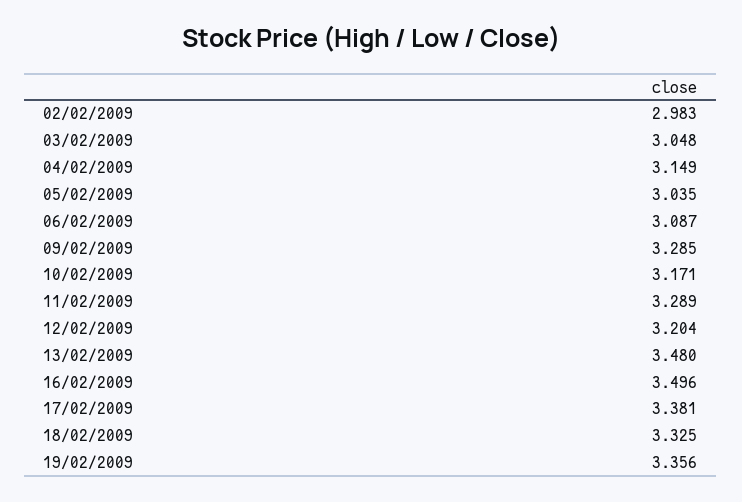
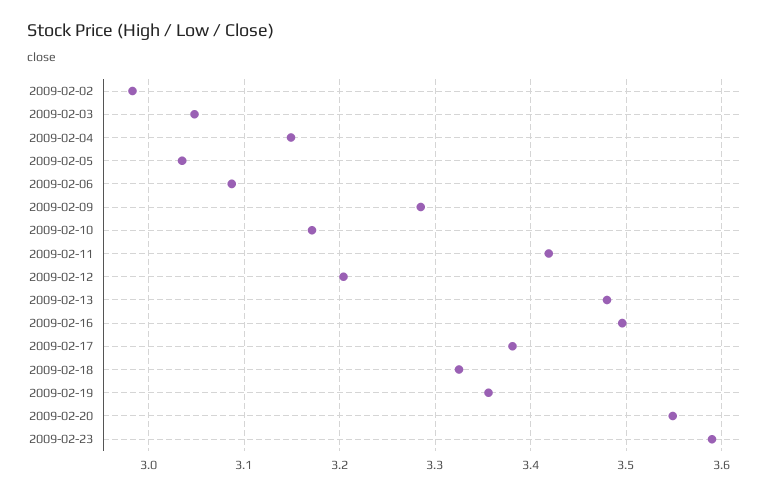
11/02/2009: 3.289 -> 3.42
2009-02-20: none -> 3.55
2009-02-23: none -> 3.59

